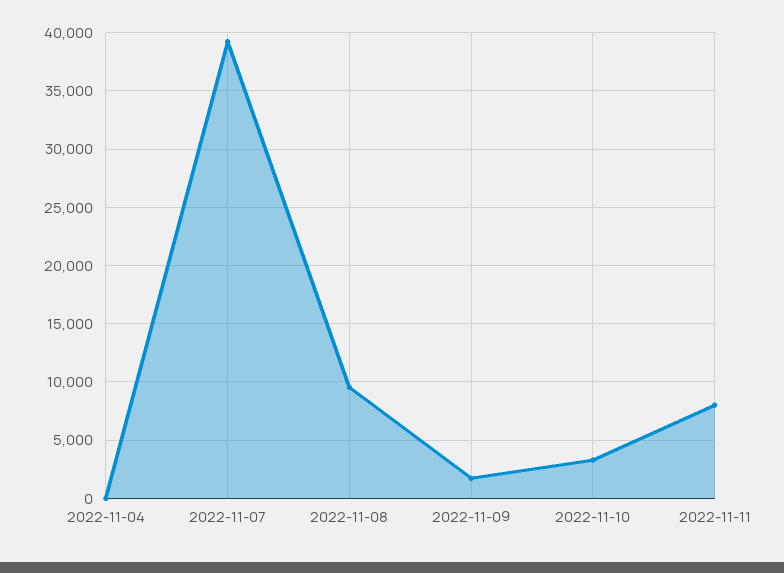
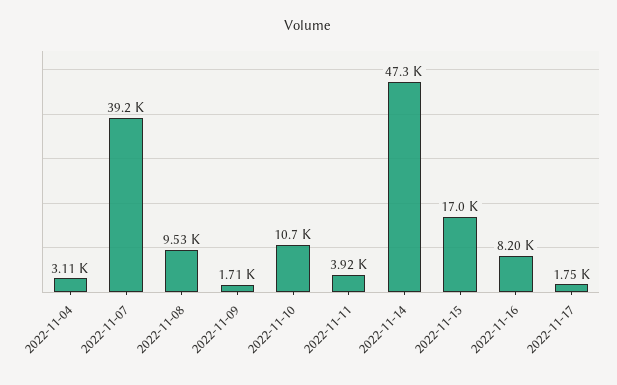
2022-11-04: 0 -> 3110
2022-11-10: 3000 -> 10700
2022-11-11: 8000 -> 3920
2022-11-14: none -> 47300
2022-11-15: none -> 17000
2022-11-16: none -> 8200
2022-11-17: none -> 1750

